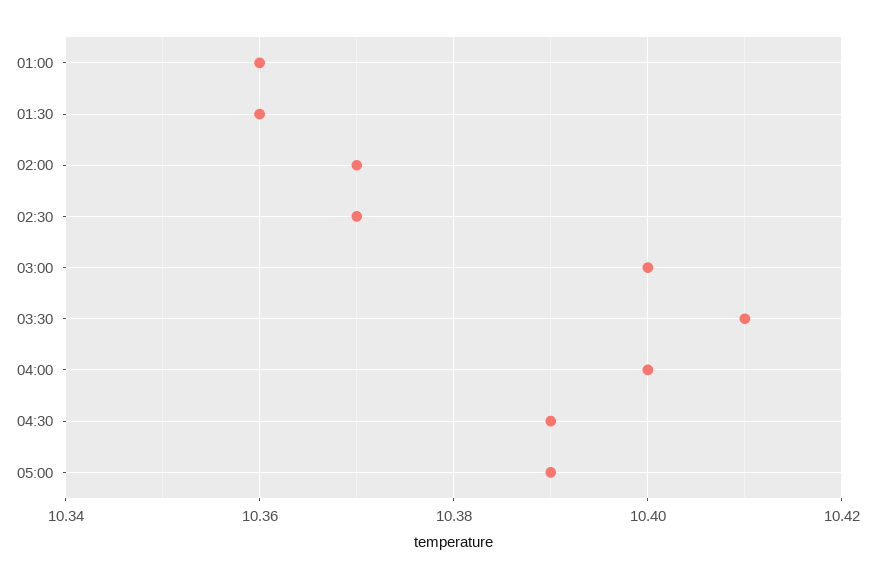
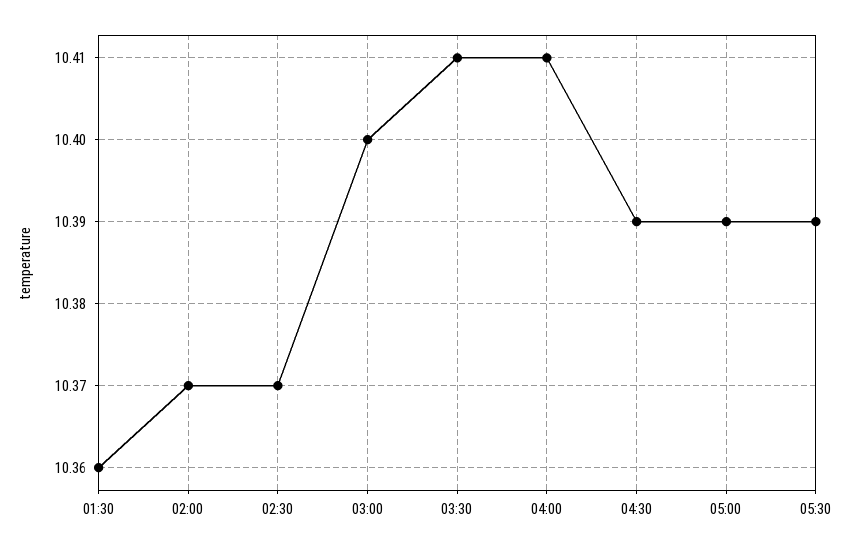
01:00: 10.36 -> none
04:00: 10.4 -> 10.41
05:30: none -> 10.39

